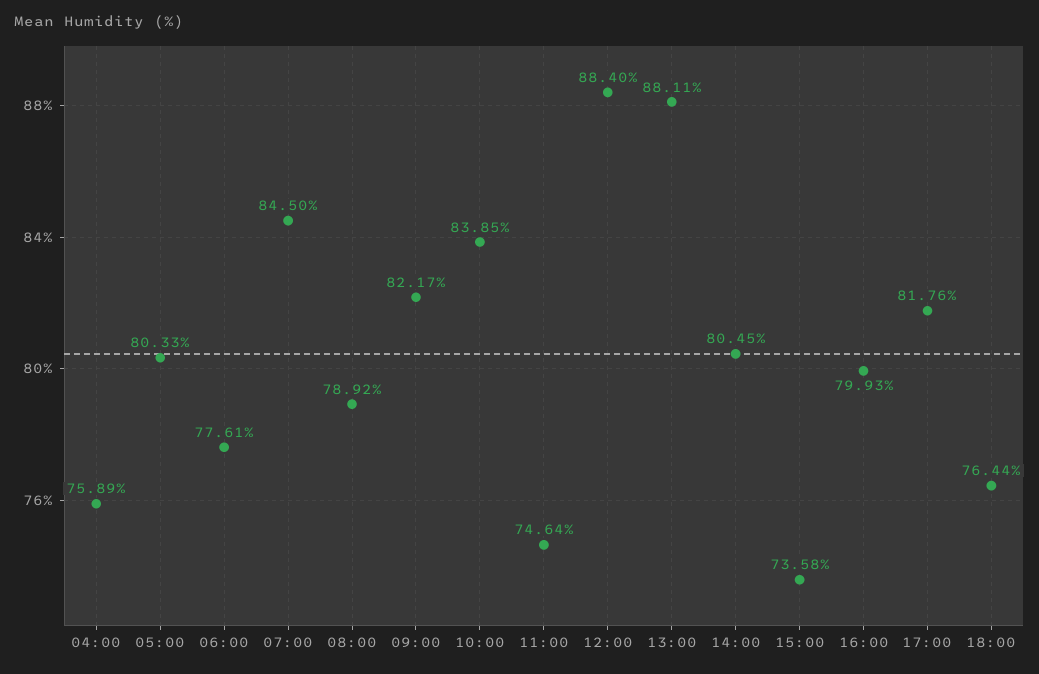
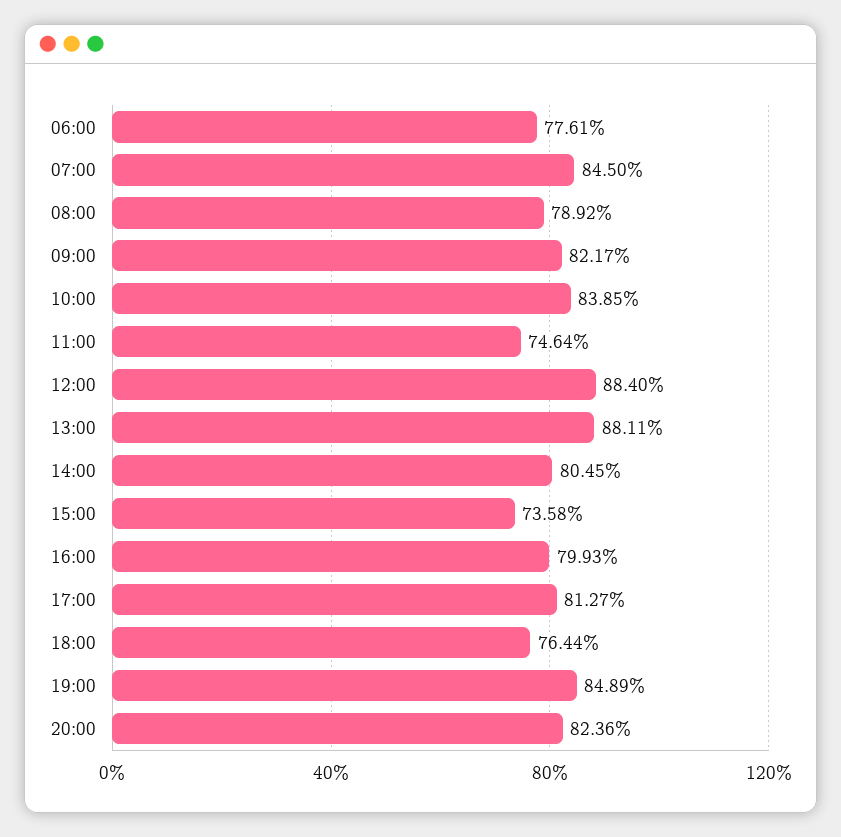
04:00: 75.89 -> none
05:00: 80.33 -> none
17:00: 81.76 -> 81.27
19:00: none -> 84.89
20:00: none -> 82.36

